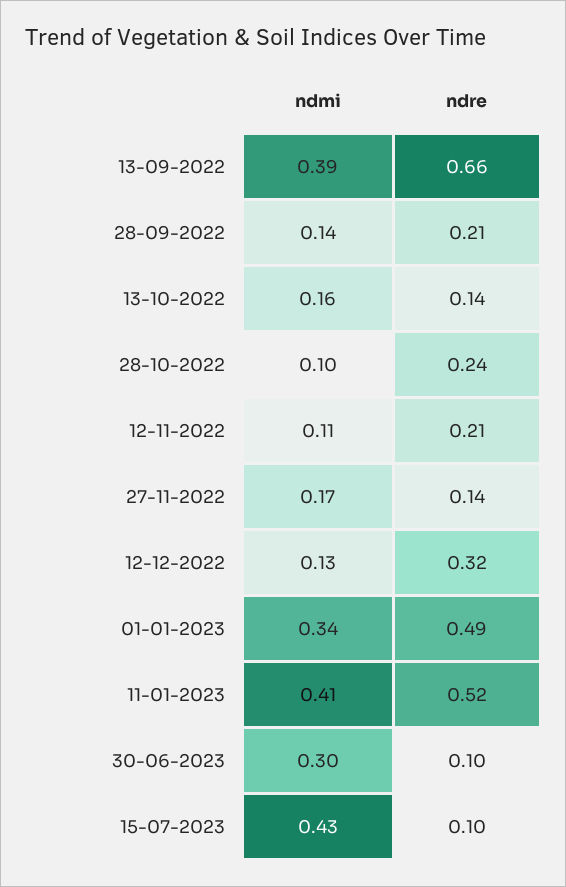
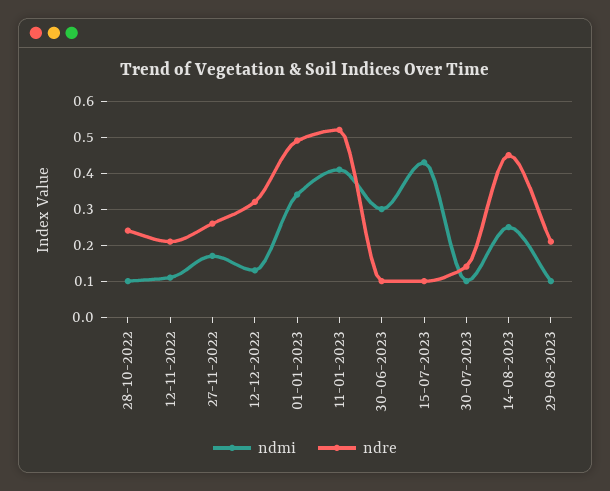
ndmi, 13-09-2022: 0.39 -> none
ndre, 13-09-2022: 0.66 -> none
ndmi, 28-09-2022: 0.14 -> none
ndre, 28-09-2022: 0.21 -> none
ndmi, 13-10-2022: 0.16 -> none
ndre, 13-10-2022: 0.14 -> none
ndre, 27-11-2022: 0.14 -> 0.25
ndmi, 30-07-2023: none -> 0.1
ndre, 30-07-2023: none -> 0.15
ndmi, 14-08-2023: none -> 0.25
ndre, 14-08-2023: none -> 0.45
ndmi, 29-08-2023: none -> 0.1
ndre, 29-08-2023: none -> 0.2

